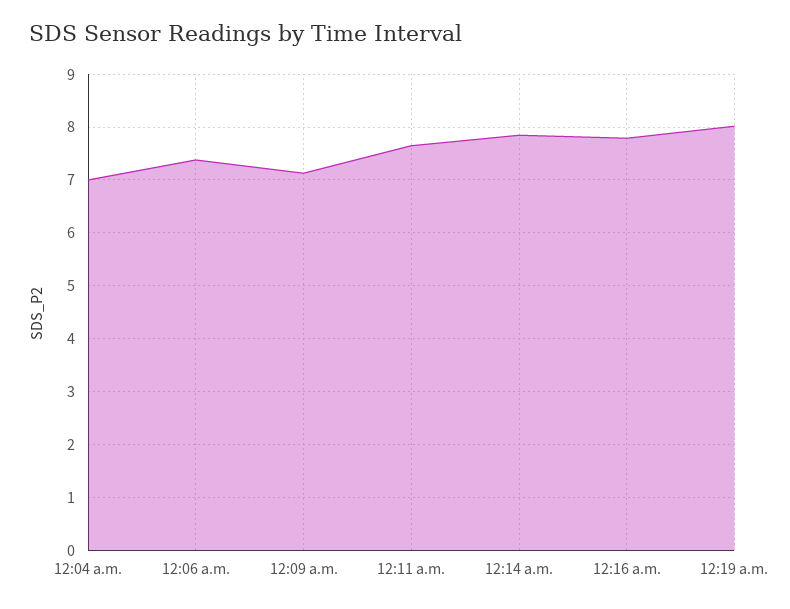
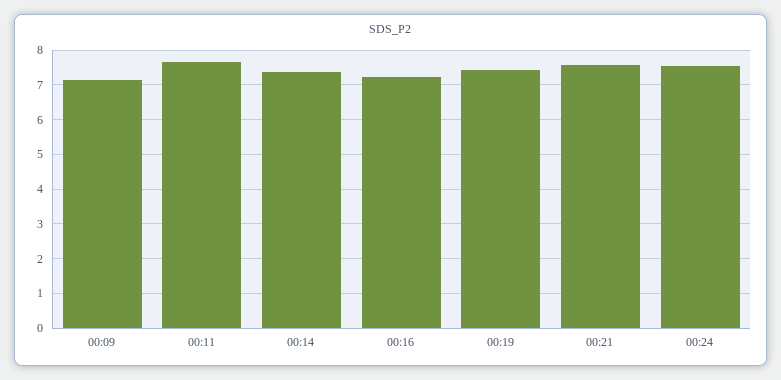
12:04 a.m.: 7 -> none
12:06 a.m.: 7.4 -> none
12:14 a.m.: 7.8 -> 7.4
12:16 a.m.: 7.8 -> 7.2
12:19 a.m.: 8 -> 7.4
00:21: none -> 7.6
00:24: none -> 7.6

